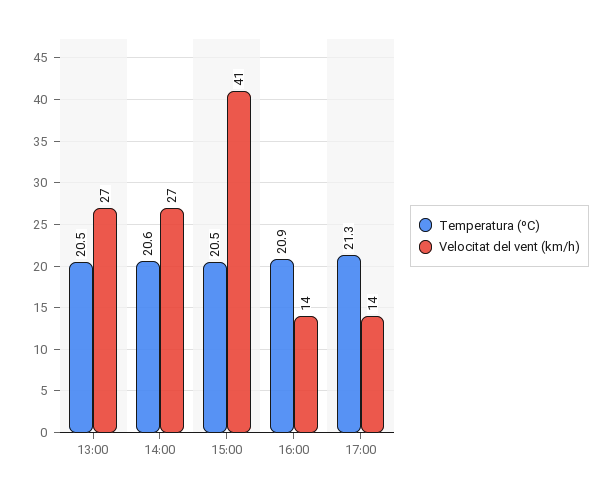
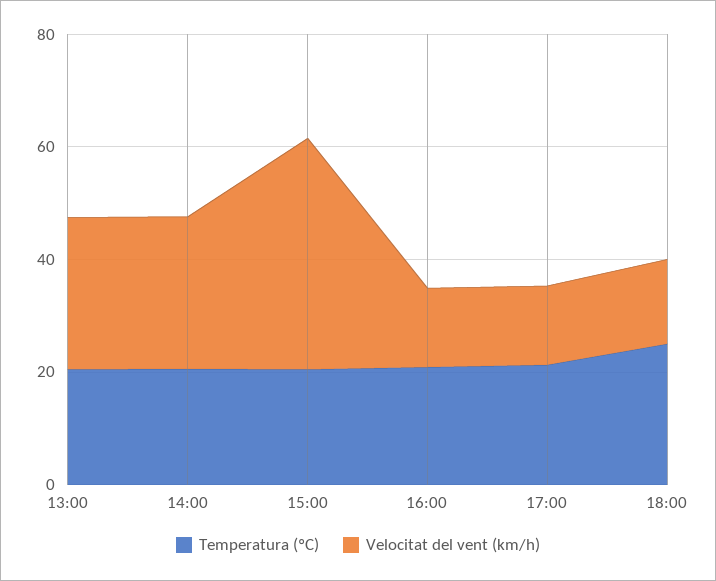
Temperatura (ºC), 18:00: none -> 25
Velocitat del vent (km/h), 18:00: none -> 15

